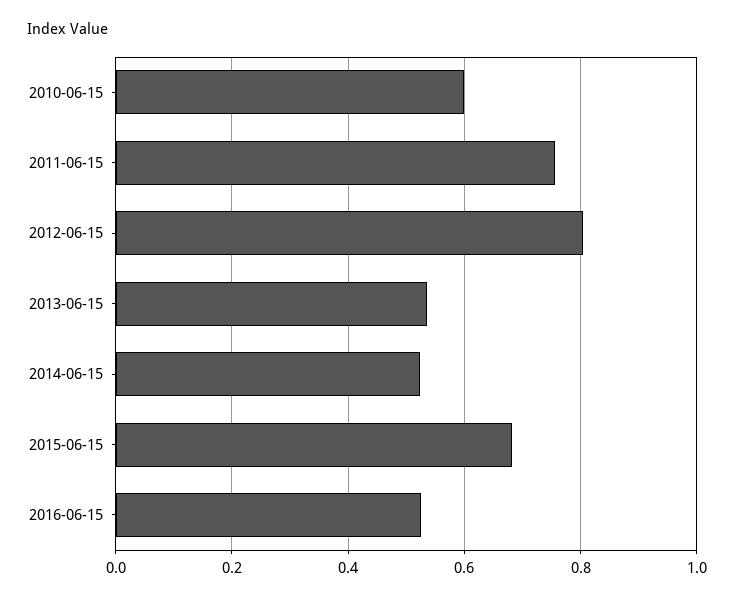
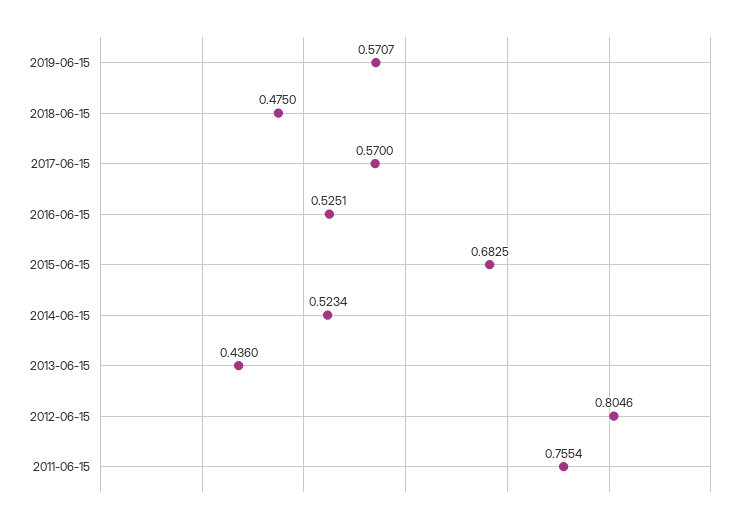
2010-06-15: 0.6 -> none
2013-06-15: 0.54 -> 0.436
2019-06-15: none -> 0.5707
2018-06-15: none -> 0.475
2017-06-15: none -> 0.57

